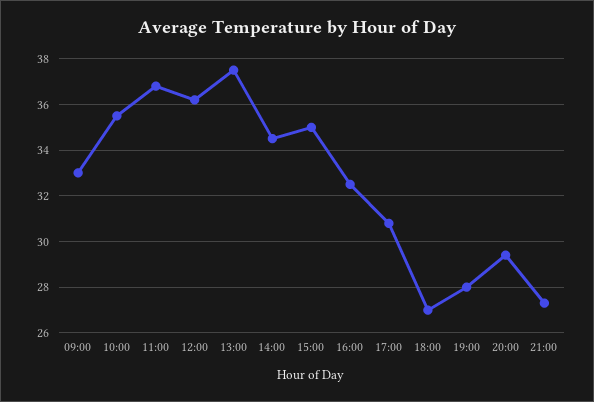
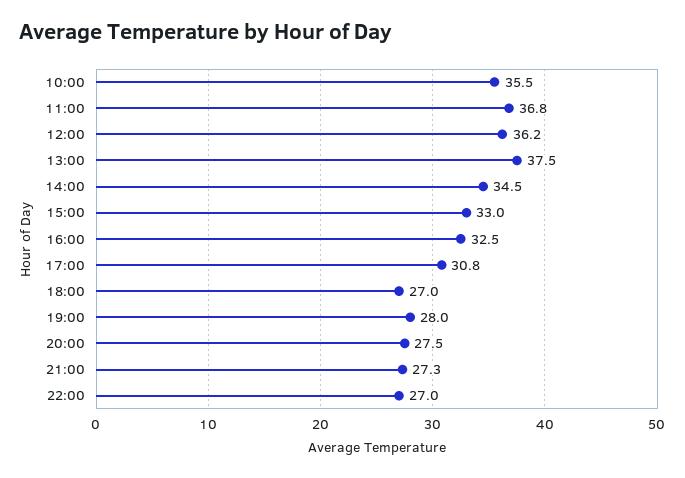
09:00: 33 -> none
15:00: 35 -> 33
20:00: 29.5 -> 27.5
22:00: none -> 27

